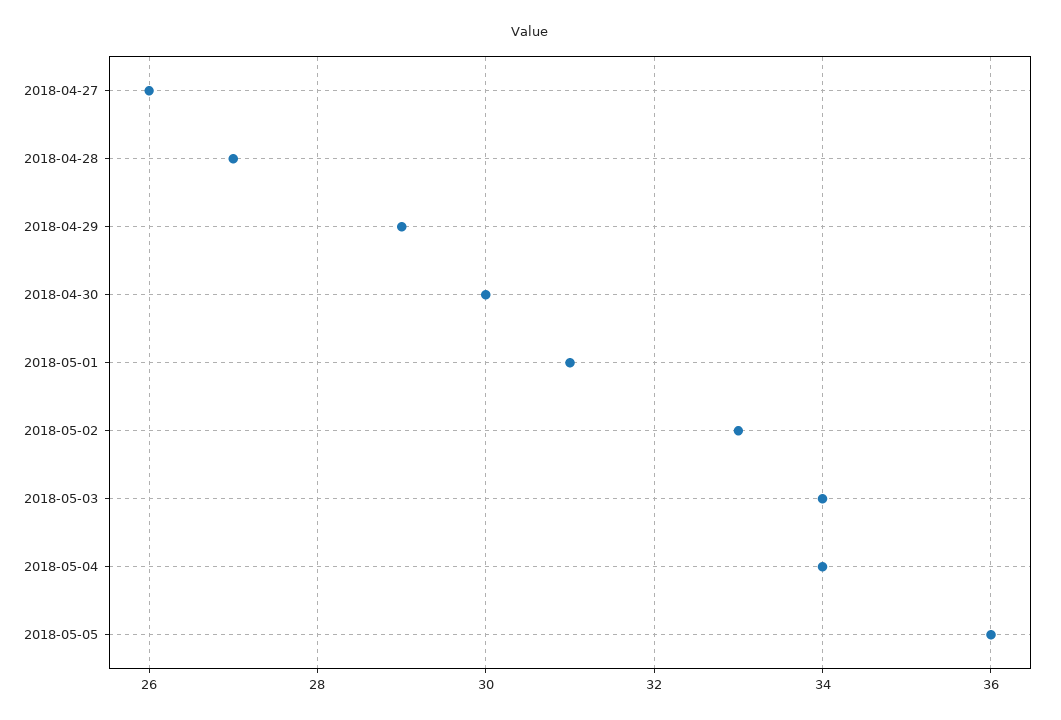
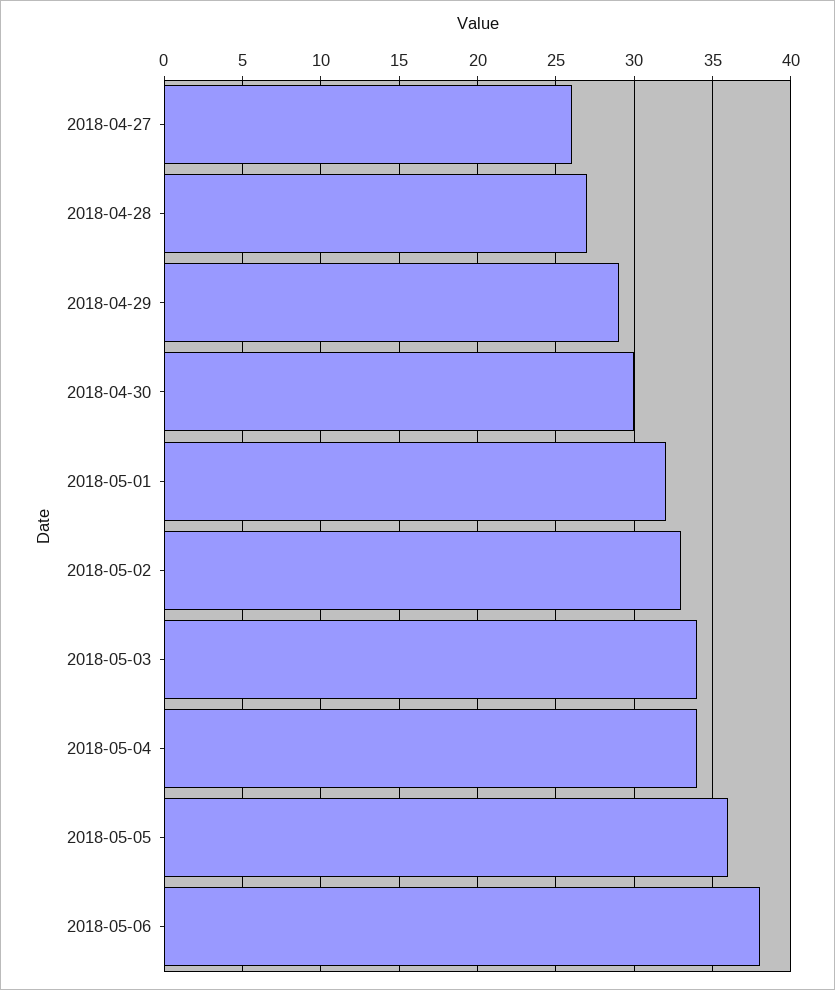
2018-05-01: 31 -> 32
2018-05-06: none -> 38

